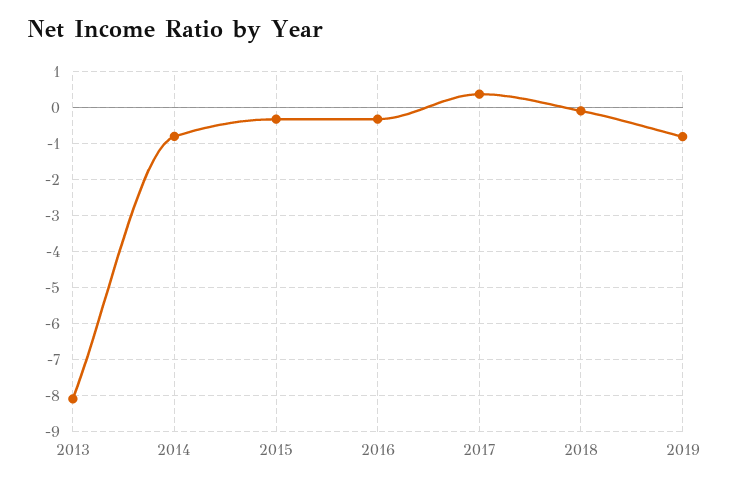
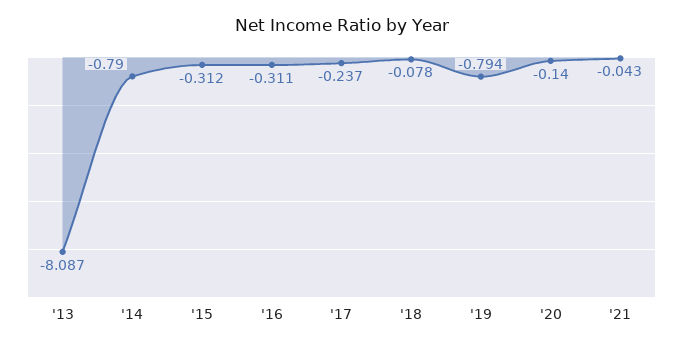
2017: 0.4 -> -0.237
'20: none -> -0.14
'21: none -> -0.043

